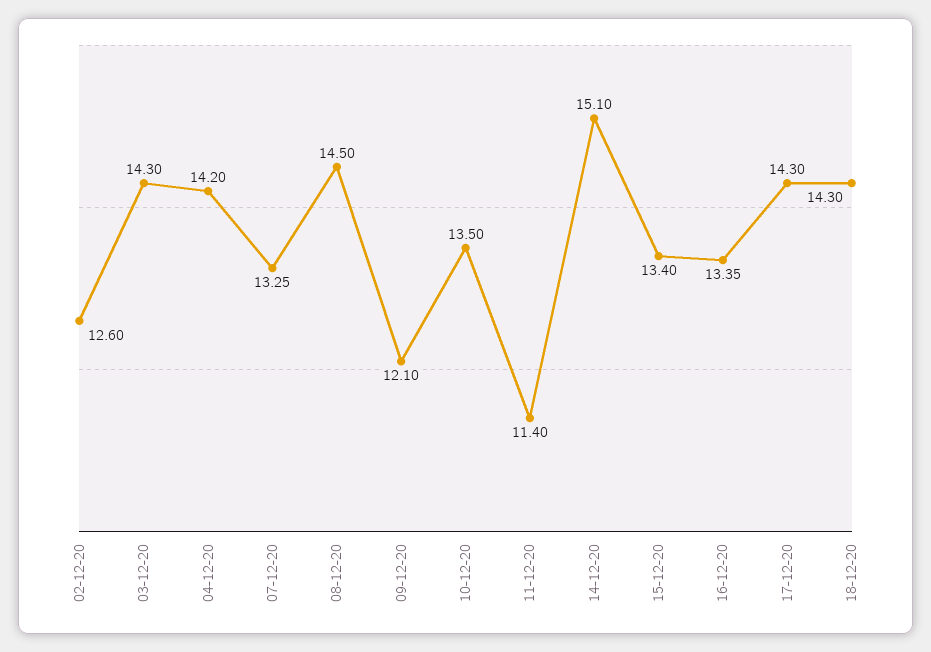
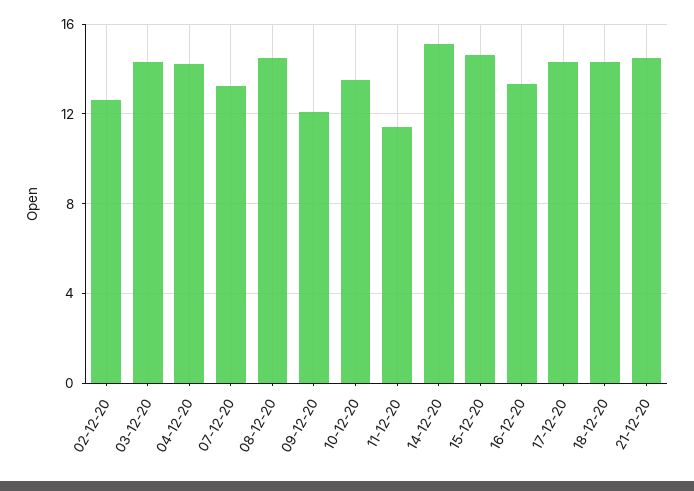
15-12-20: 13.4 -> 14.5
21-12-20: none -> 14.5

